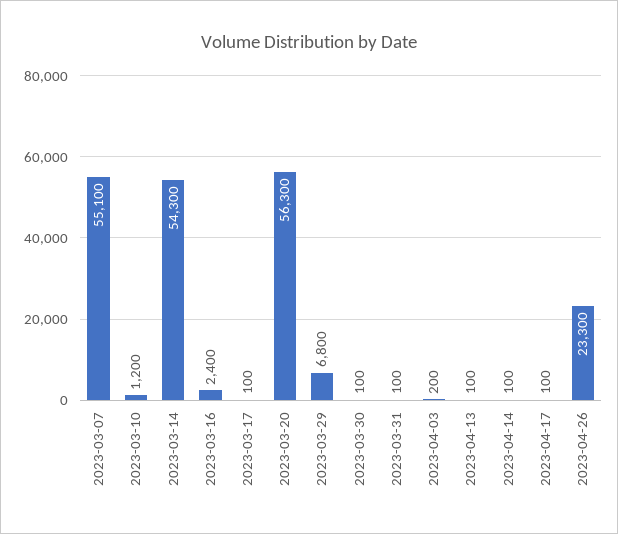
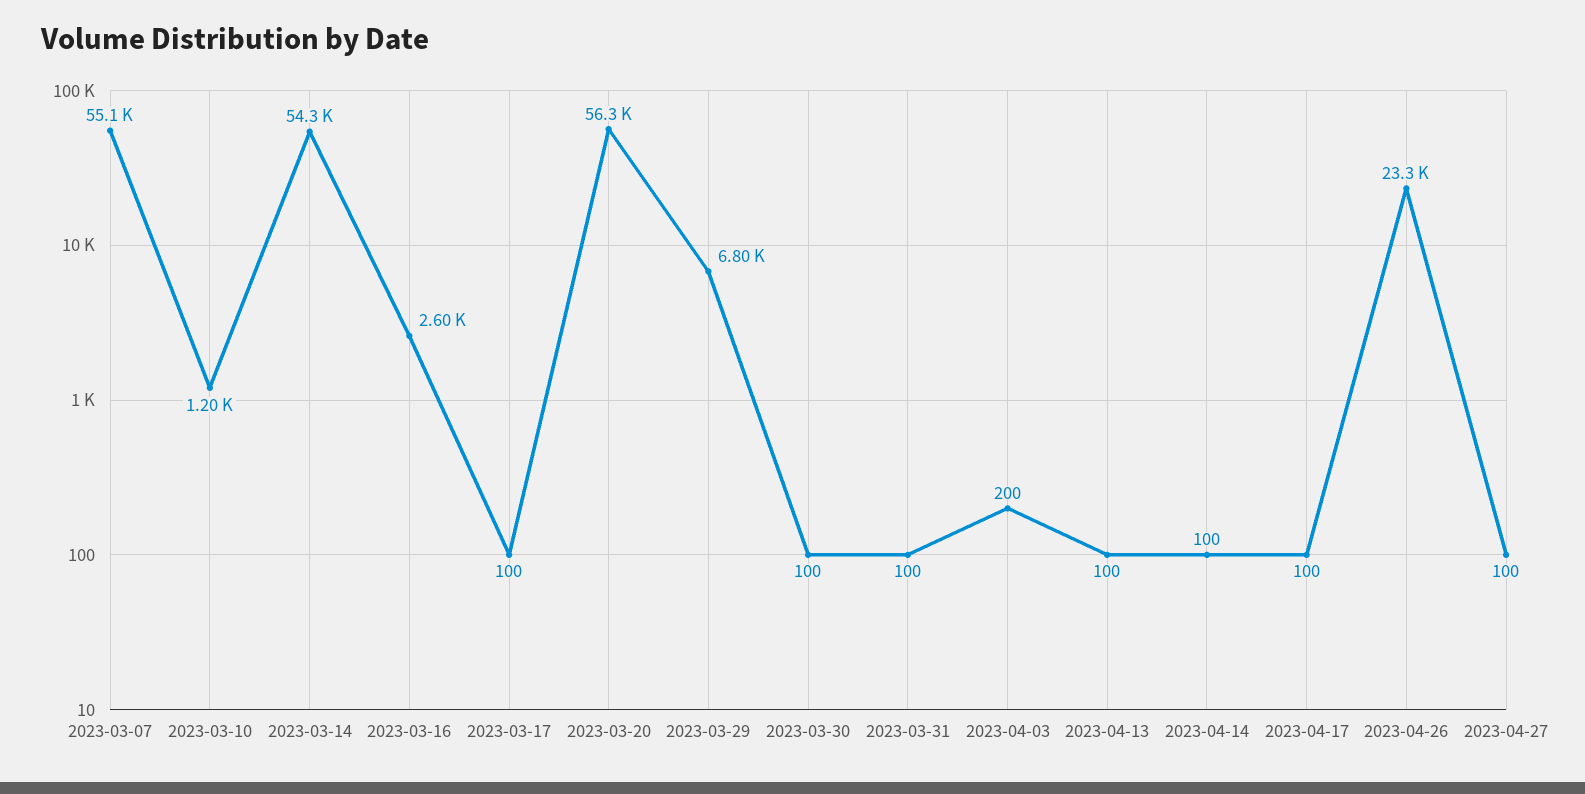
2023-03-16: 2400 -> 2600
2023-04-27: none -> 100

